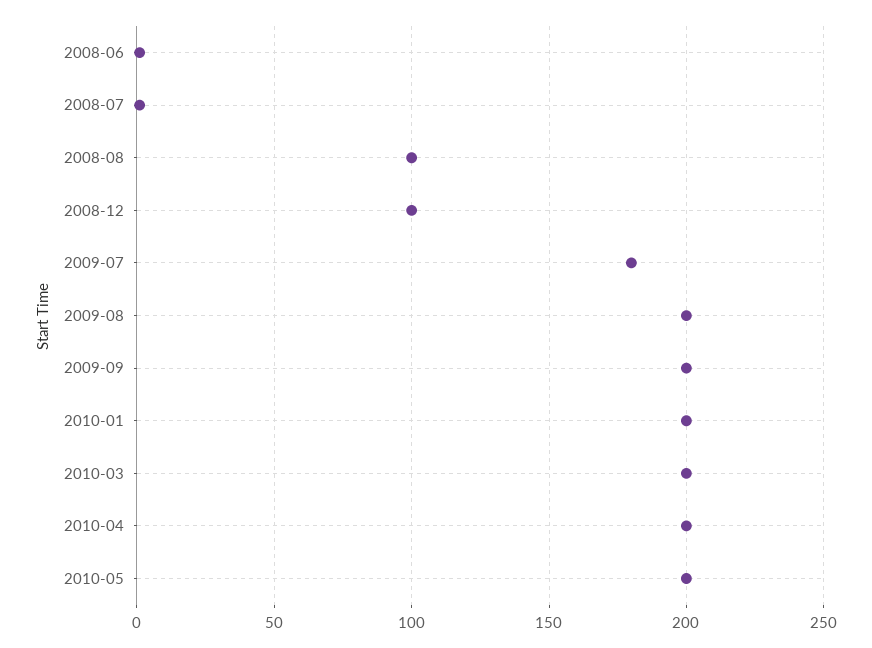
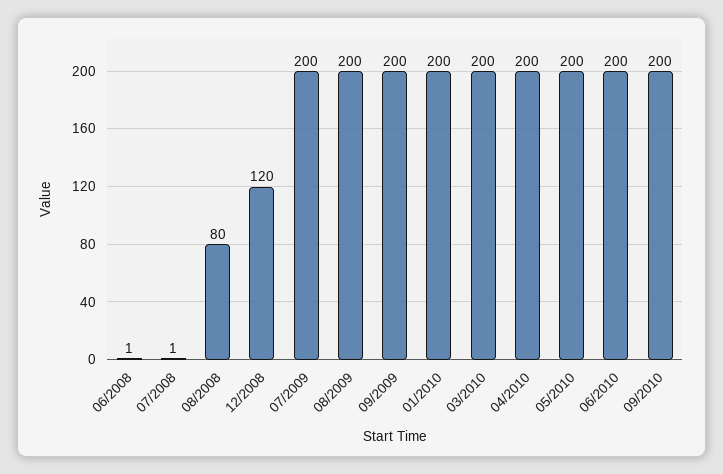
2008-08: 100 -> 80
2008-12: 100 -> 120
2009-07: 180 -> 200
06/2010: none -> 200
09/2010: none -> 200

